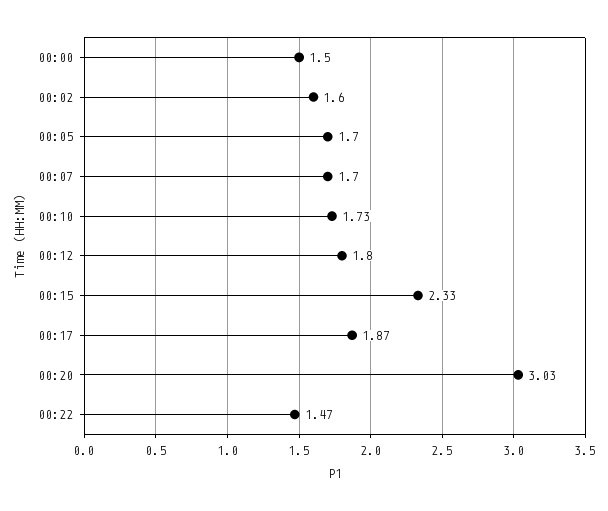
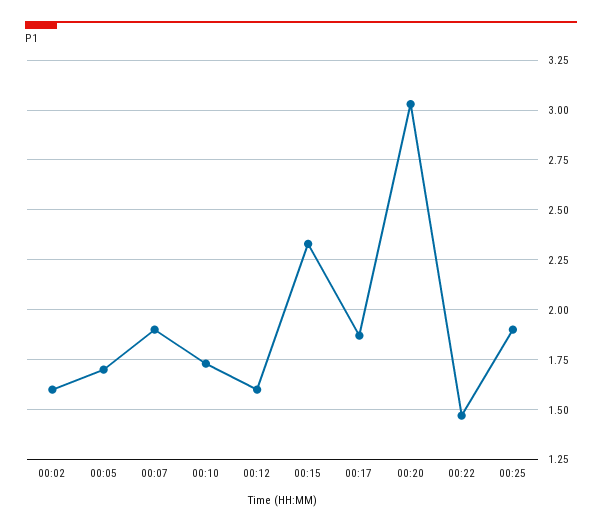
00:00: 1.5 -> none
00:07: 1.7 -> 1.9
00:12: 1.8 -> 1.6
00:25: none -> 1.9

